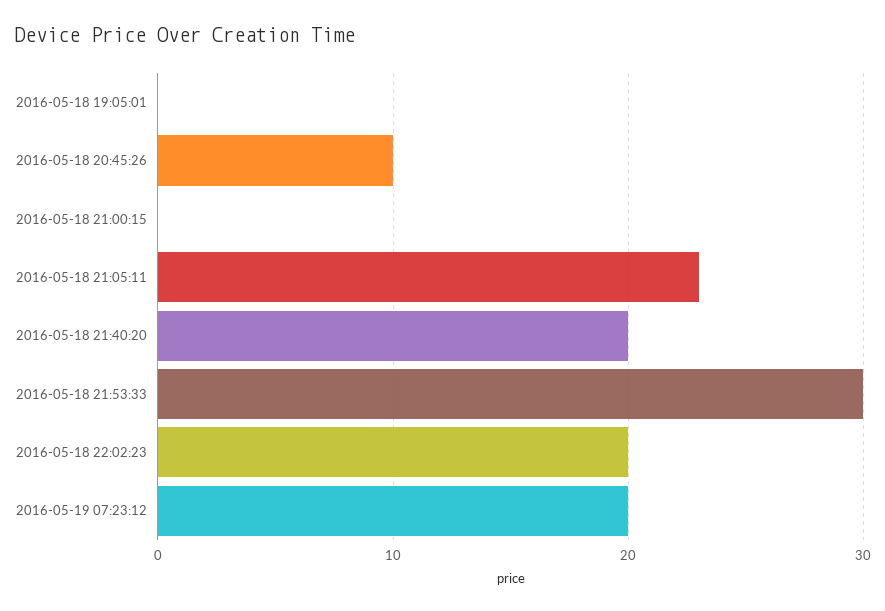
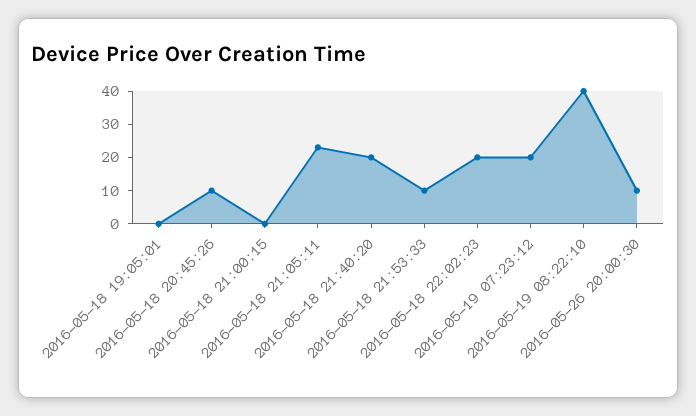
2016-05-18 21:53:33: 30 -> 10
2016-05-19 08:22:10: none -> 40
2016-05-26 20:00:30: none -> 10

